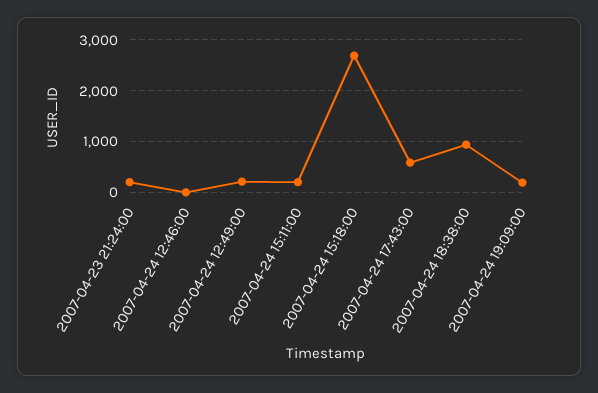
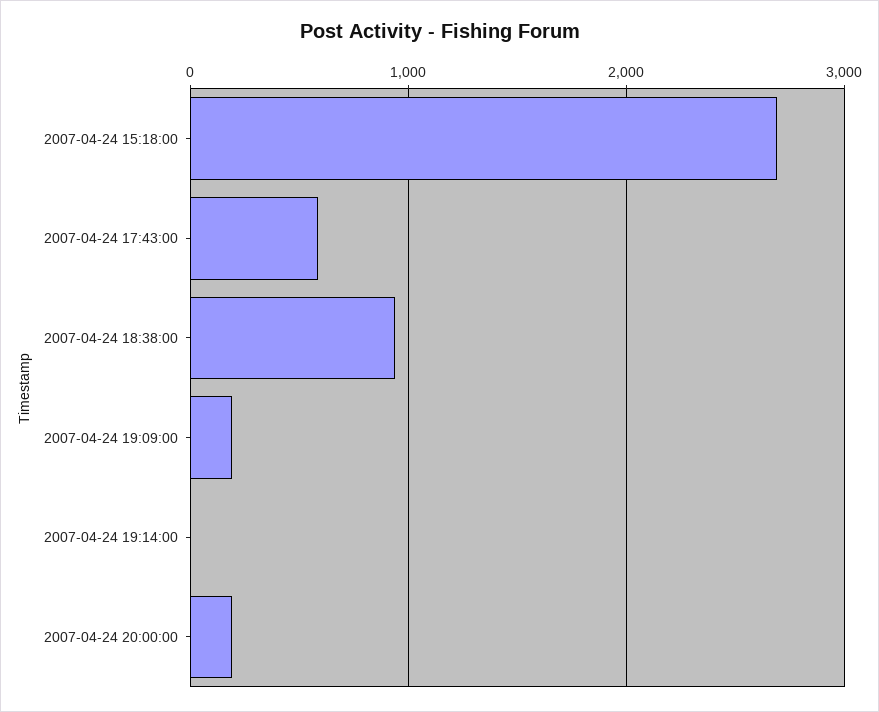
2007-04-23 21:24:00: 200 -> none
2007-04-24 12:46:00: 0 -> none
2007-04-24 12:49:00: 200 -> none
2007-04-24 15:11:00: 200 -> none
2007-04-24 19:14:00: none -> 0
2007-04-24 20:00:00: none -> 200

